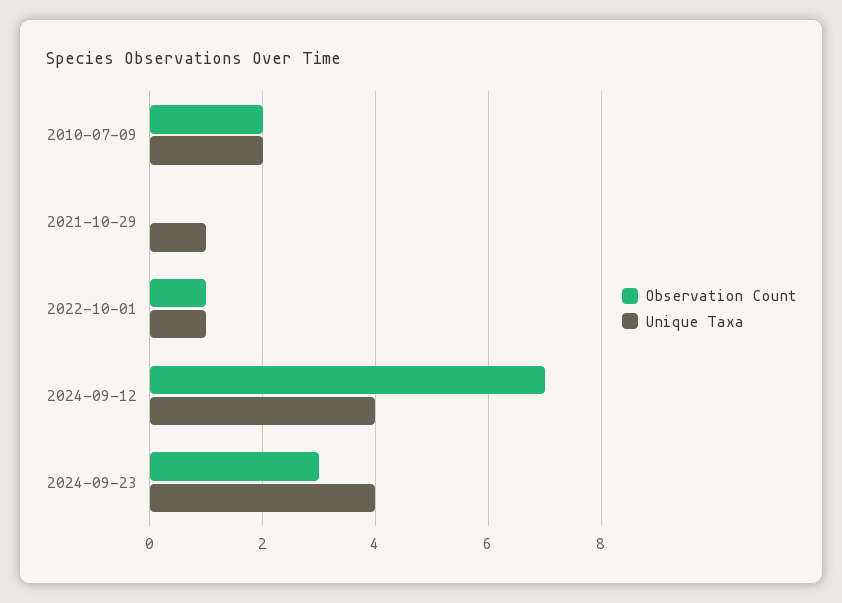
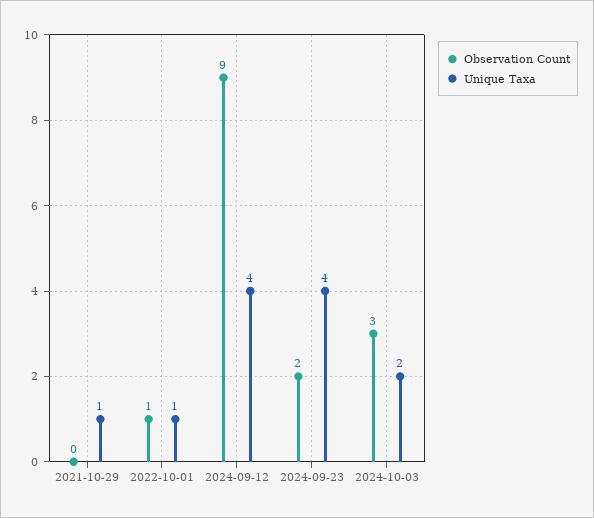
Observation Count, 2010-07-09: 2 -> none
Unique Taxa, 2010-07-09: 2 -> none
Observation Count, 2024-09-12: 7 -> 9
Observation Count, 2024-09-23: 3 -> 2
Observation Count, 2024-10-03: none -> 3
Unique Taxa, 2024-10-03: none -> 2

